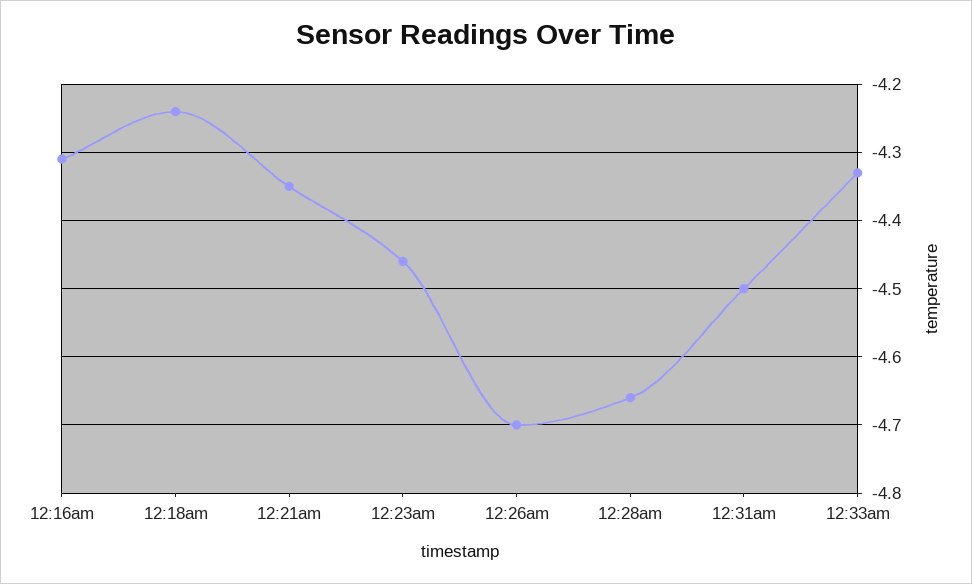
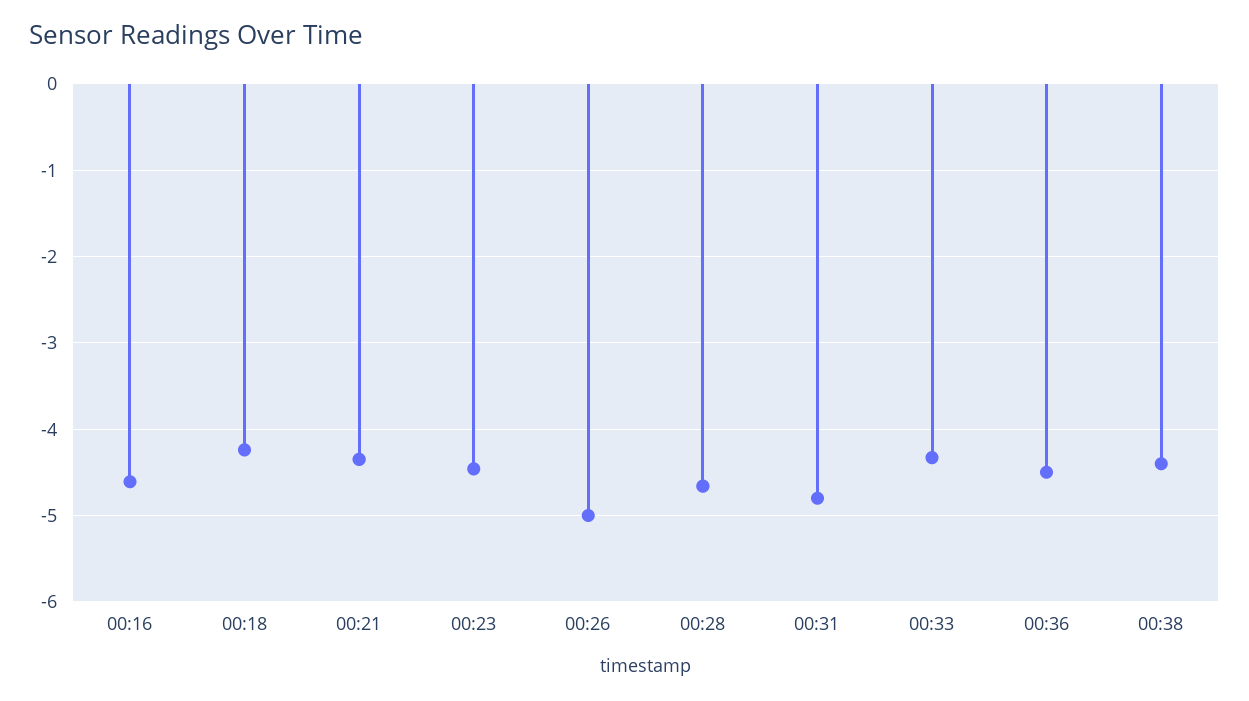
12:16am: -4.31 -> -4.6
12:26am: -4.7 -> -5
12:31am: -4.5 -> -4.8
00:36: none -> -4.5
00:38: none -> -4.4

